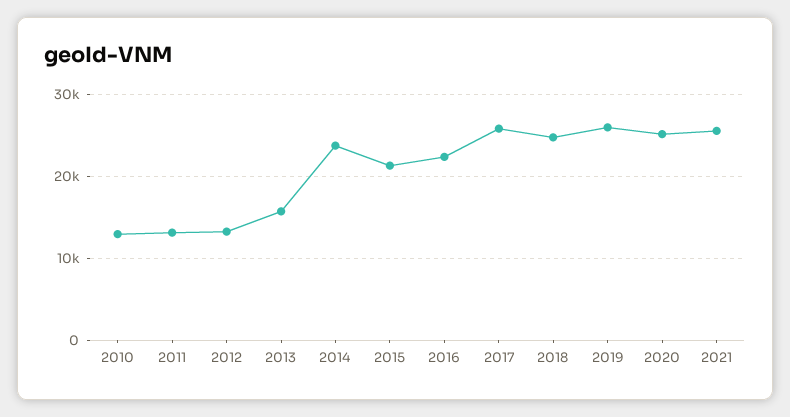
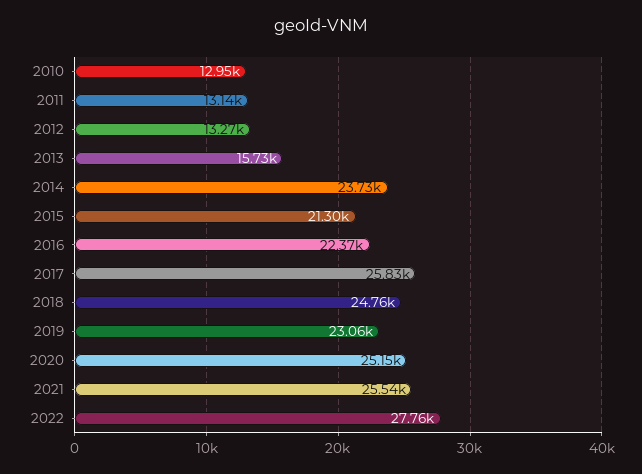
2019: 26000 -> 23060
2022: none -> 27760

